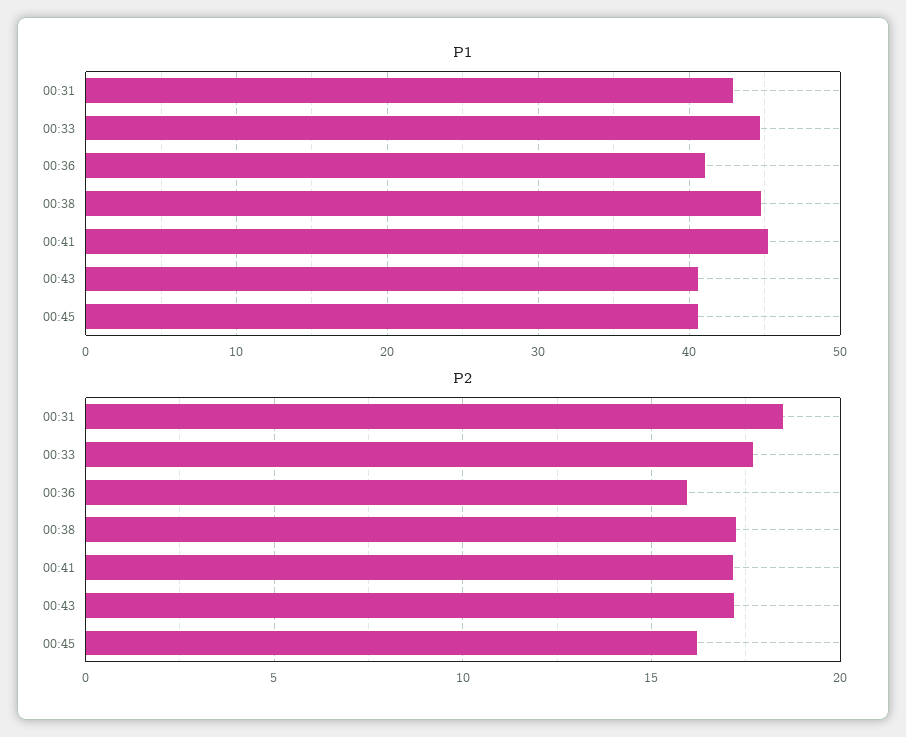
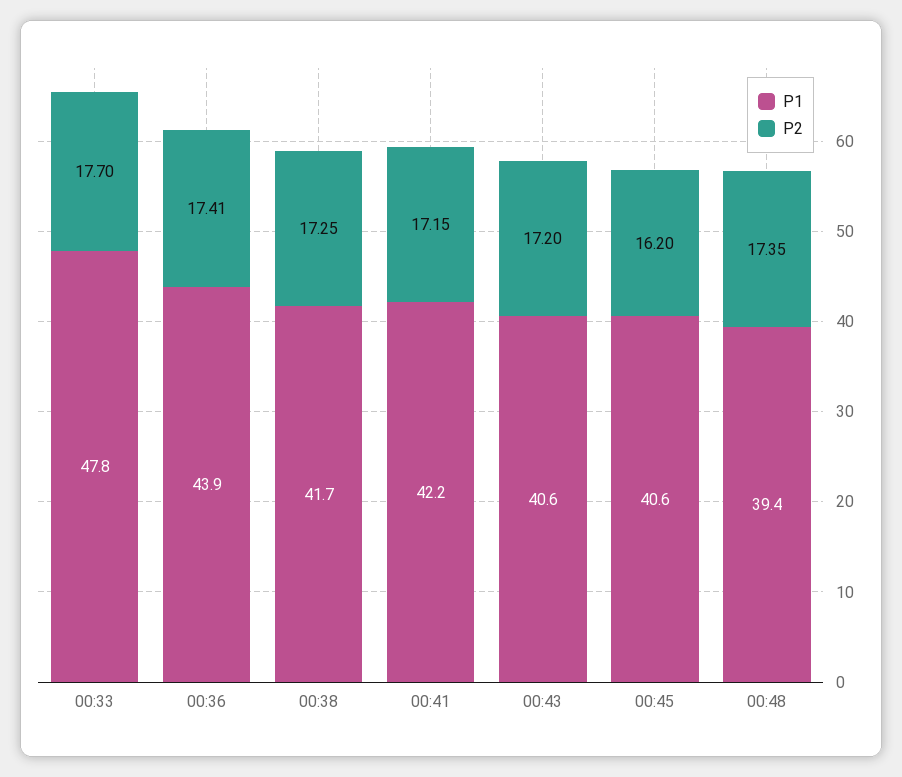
P1, 00:31: 43 -> none
P1, 00:33: 45 -> 47.8
P1, 00:36: 41 -> 43.9
P1, 00:38: 45 -> 41.7
P1, 00:41: 45 -> 42.2
P2, 00:31: 18.5 -> none
P2, 00:36: 16 -> 17.41
P1, 00:48: none -> 39.4
P2, 00:48: none -> 17.35

